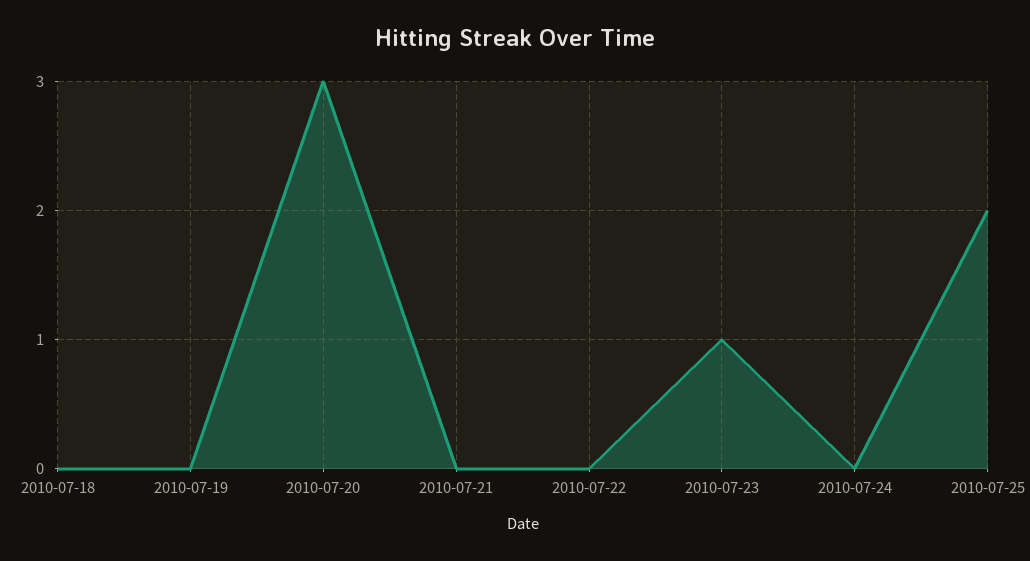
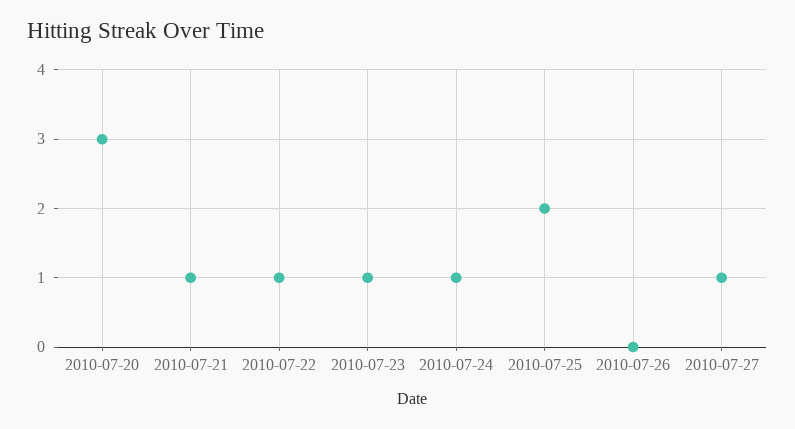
2010-07-18: 0 -> none
2010-07-19: 0 -> none
2010-07-21: 0 -> 1
2010-07-22: 0 -> 1
2010-07-24: 0 -> 1
2010-07-26: none -> 0
2010-07-27: none -> 1

